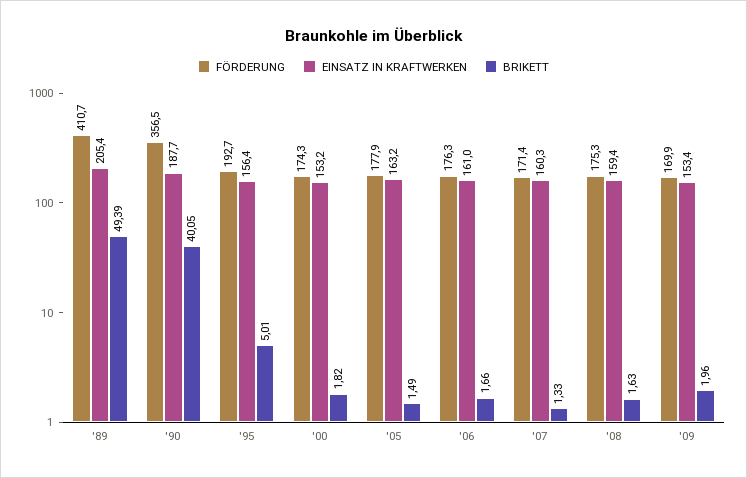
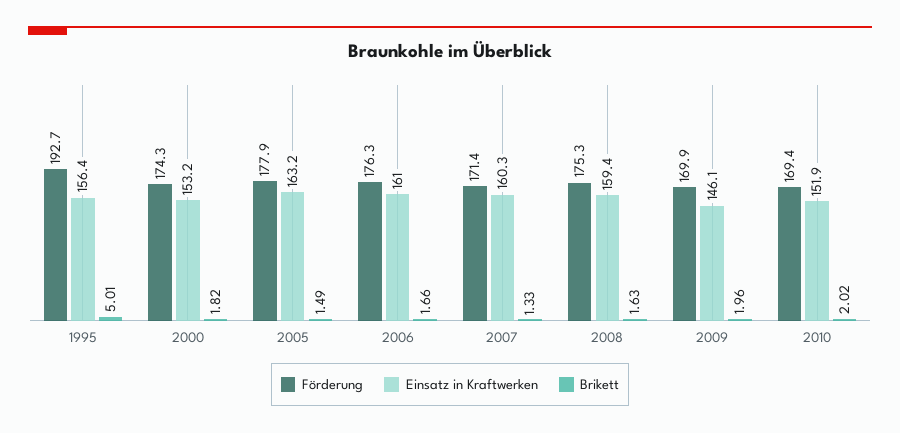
FÖRDERUNG, '89: 410.7 -> none
EINSATZ IN KRAFTWERKEN, '89: 205.4 -> none
BRIKETT, '89: 49.39 -> none
FÖRDERUNG, '90: 356.5 -> none
EINSATZ IN KRAFTWERKEN, '90: 187.7 -> none
BRIKETT, '90: 40.05 -> none
EINSATZ IN KRAFTWERKEN, '09: 153.4 -> 146.1
FÖRDERUNG, 2010: none -> 169.4
EINSATZ IN KRAFTWERKEN, 2010: none -> 151.9
BRIKETT, 2010: none -> 2.02

